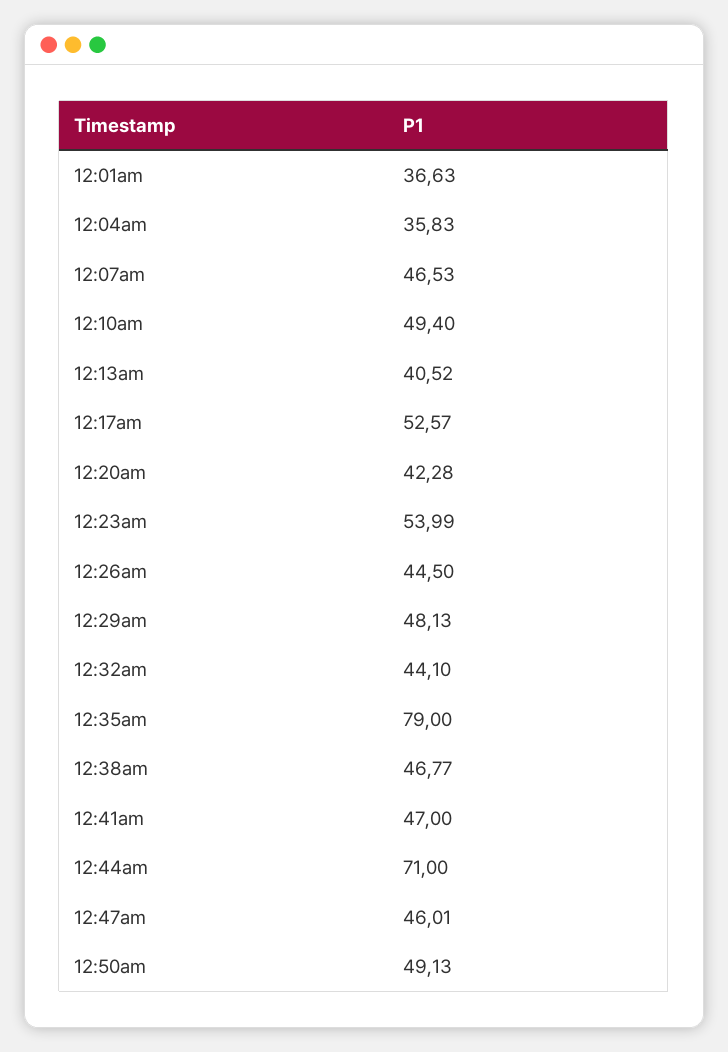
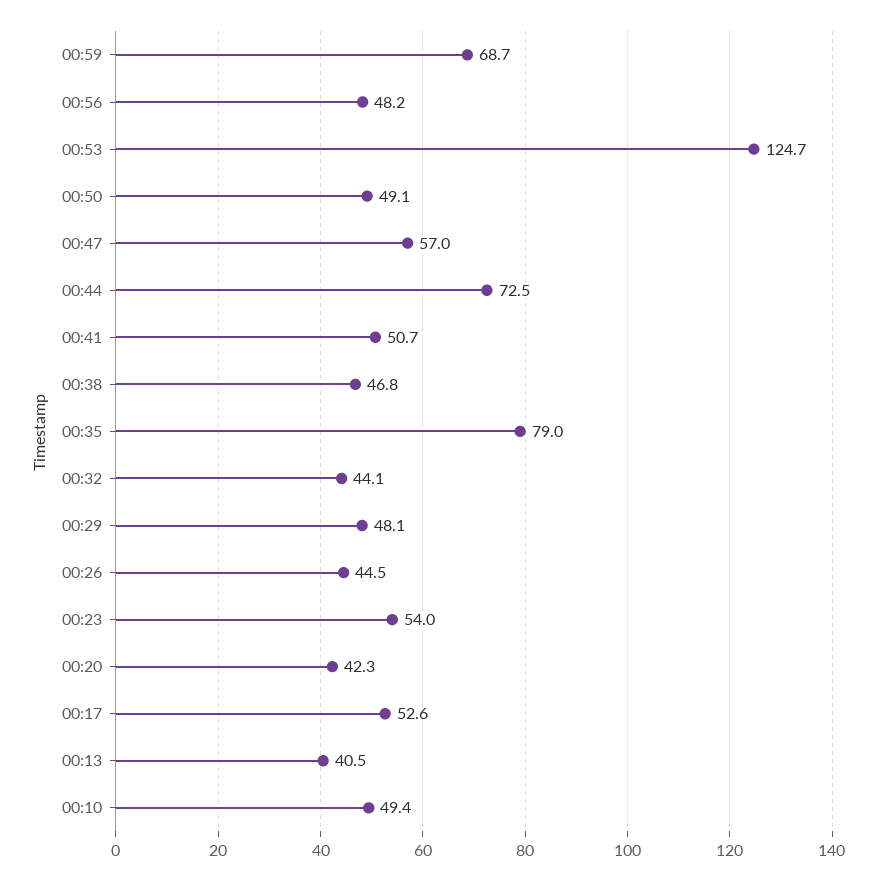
12:01am: 36.63 -> none
12:04am: 35.83 -> none
12:07am: 46.53 -> none
12:41am: 47 -> 50.7
12:44am: 71 -> 72.5
12:47am: 46.01 -> 57
00:59: none -> 68.7
00:56: none -> 48.2
00:53: none -> 124.7

